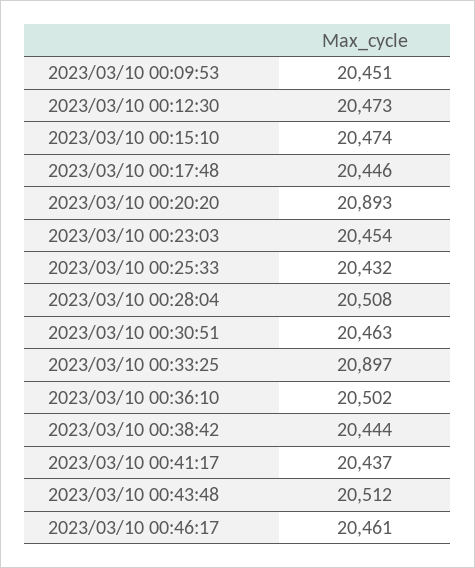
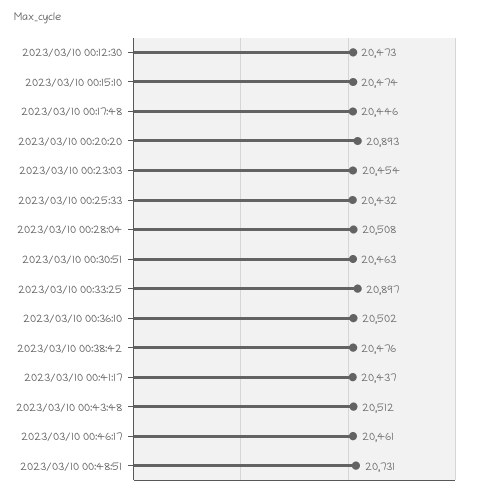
2023/03/10 00:09:53: 20451 -> none
2023/03/10 00:38:42: 20444 -> 20476
2023/03/10 00:48:51: none -> 20731

